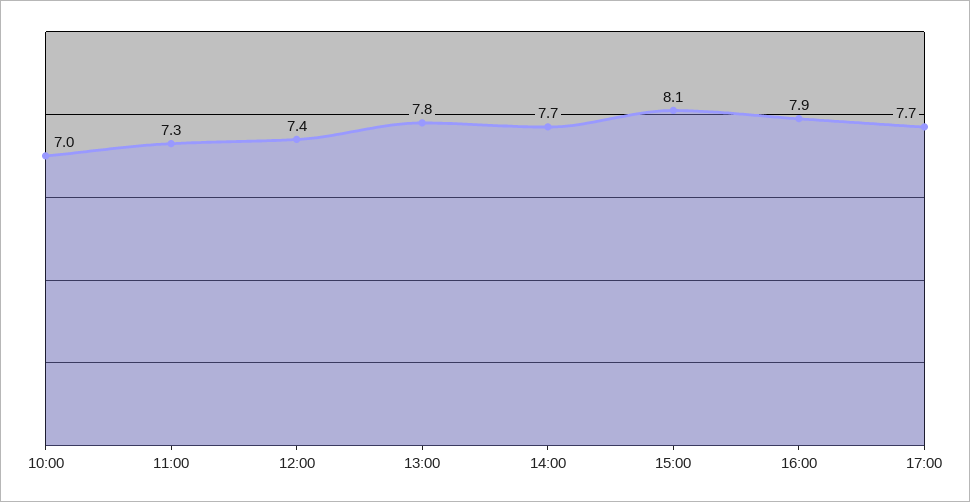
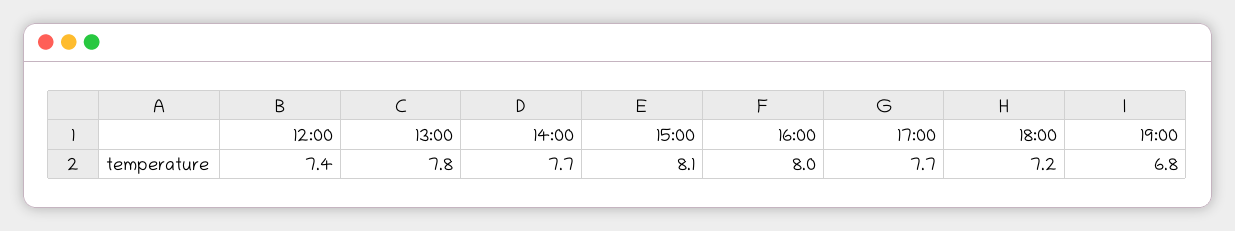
10:00: 7 -> none
11:00: 7.3 -> none
16:00: 7.9 -> 8
18:00: none -> 7.2
19:00: none -> 6.8

